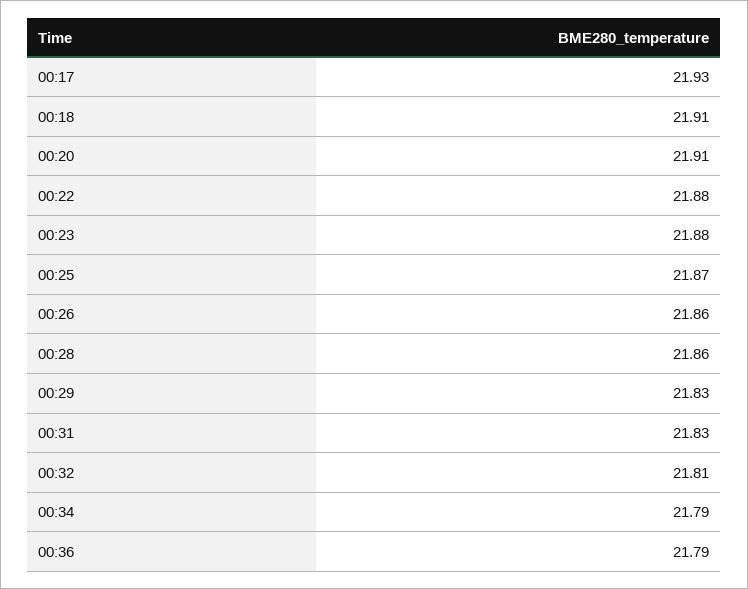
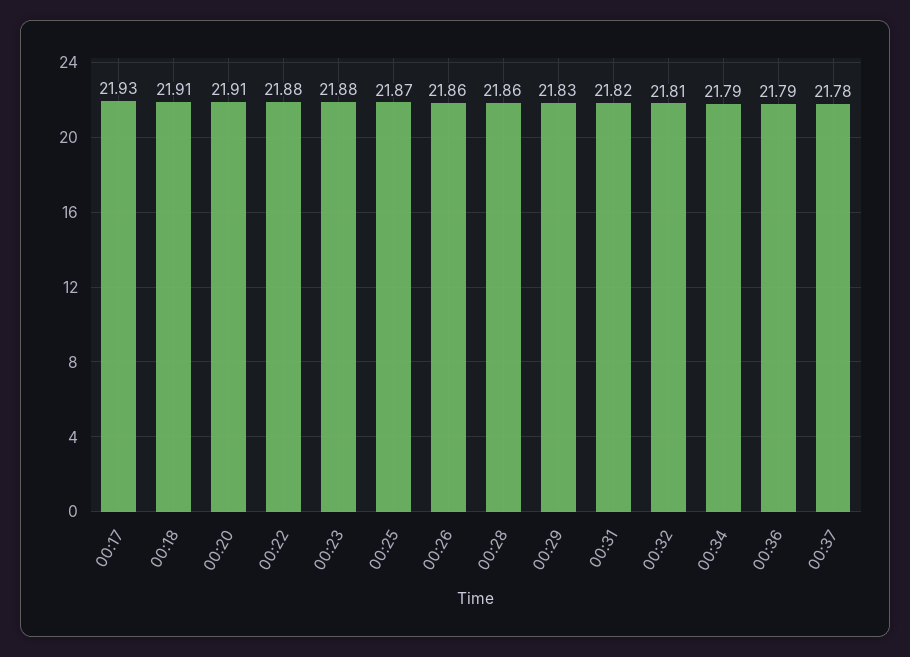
00:31: 21.83 -> 21.82
00:37: none -> 21.78

